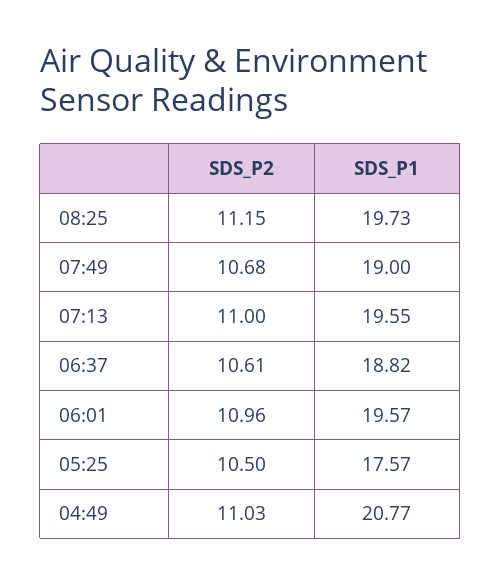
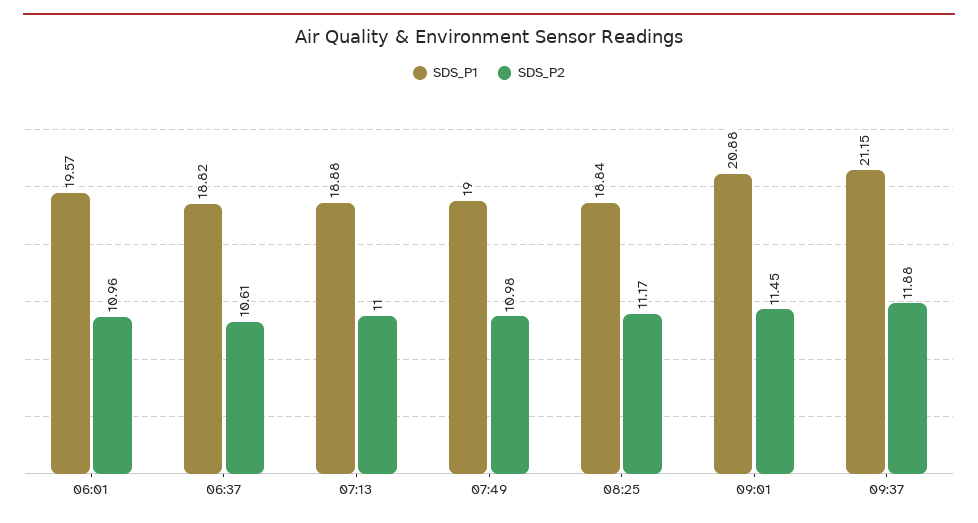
SDS_P2, 08:25: 11.15 -> 11.17
SDS_P1, 08:25: 19.73 -> 18.84
SDS_P2, 07:49: 10.68 -> 10.98
SDS_P1, 07:13: 19.55 -> 18.88
SDS_P2, 05:25: 10.5 -> none
SDS_P1, 05:25: 17.57 -> none
SDS_P2, 04:49: 11.03 -> none
SDS_P1, 04:49: 20.77 -> none
SDS_P1, 09:01: none -> 20.88
SDS_P2, 09:01: none -> 11.45
SDS_P1, 09:37: none -> 21.15
SDS_P2, 09:37: none -> 11.88

